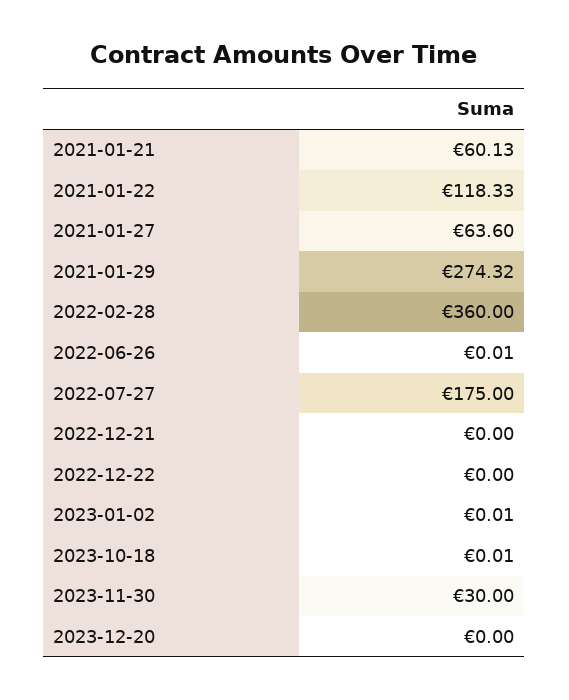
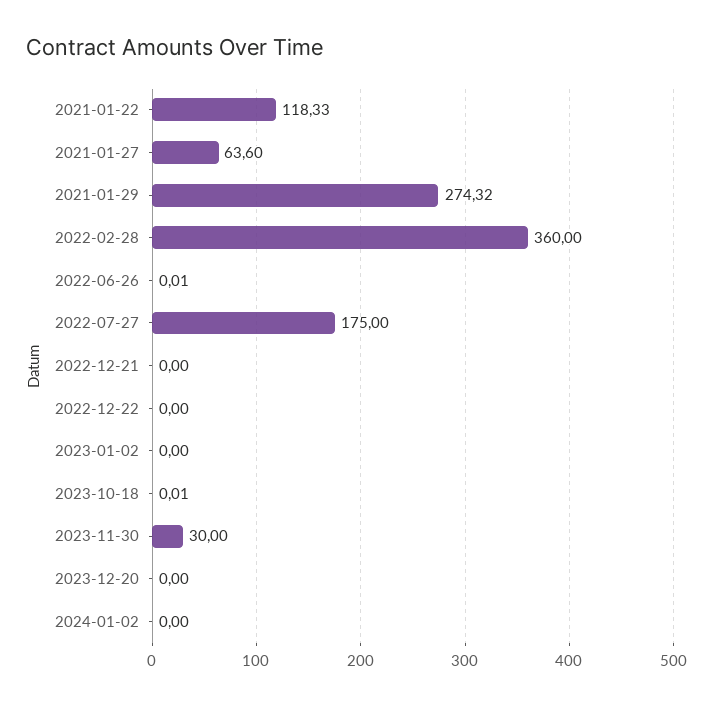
2021-01-21: 60.13 -> none
2023-01-02: 0.01 -> 0
2024-01-02: none -> 0

